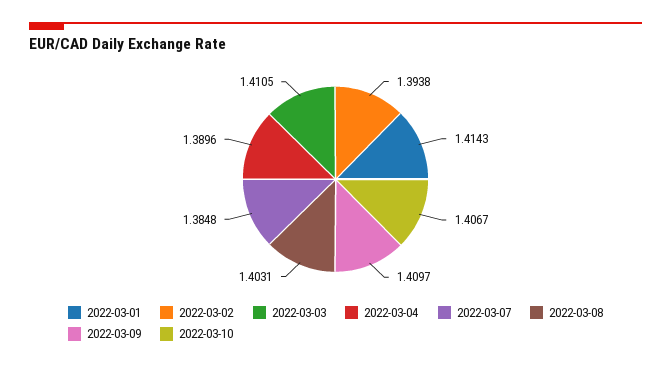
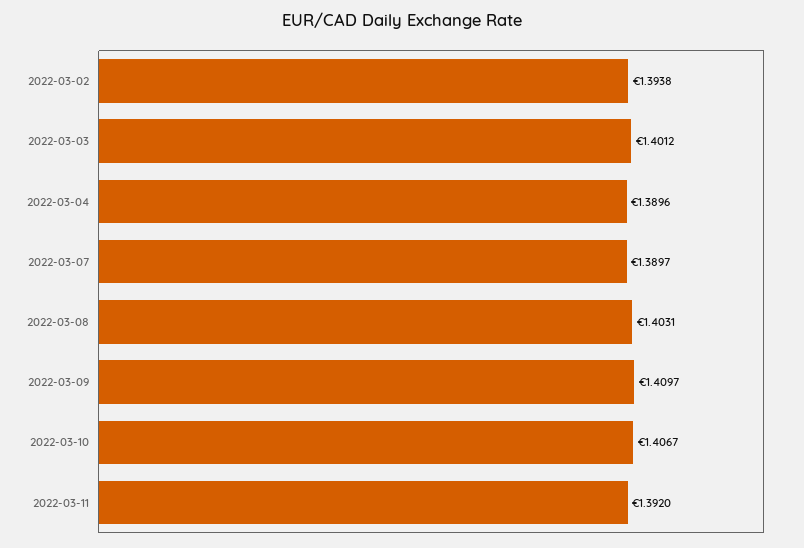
2022-03-01: 1.4143 -> none
2022-03-03: 1.4105 -> 1.4012
2022-03-07: 1.3848 -> 1.3897
2022-03-11: none -> 1.392

